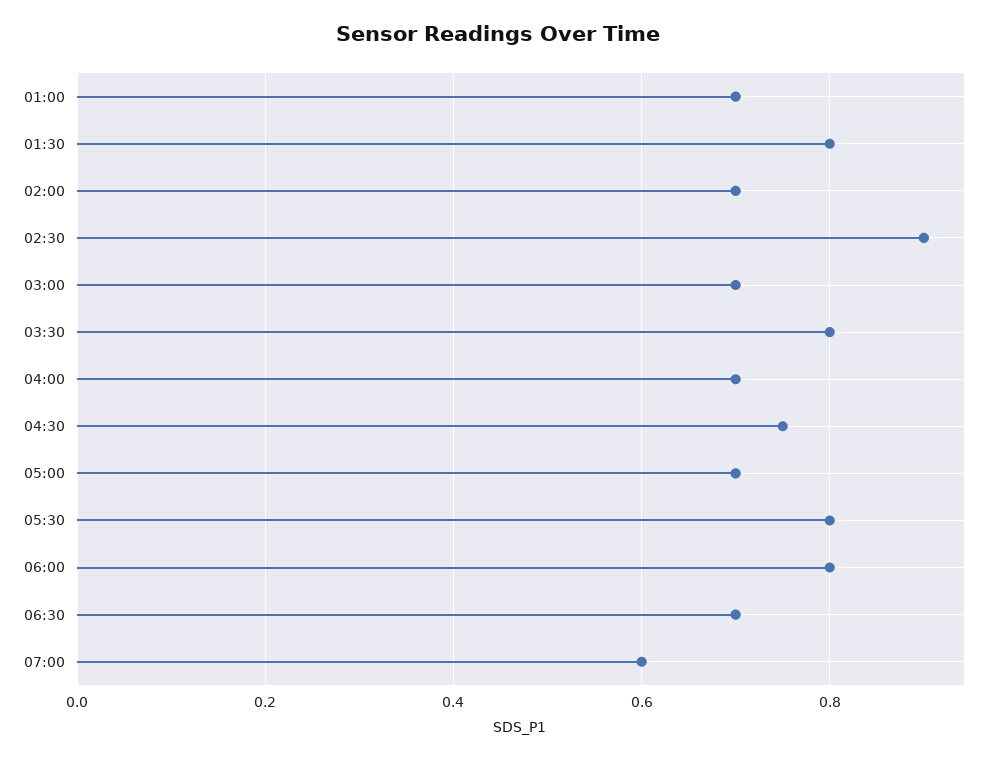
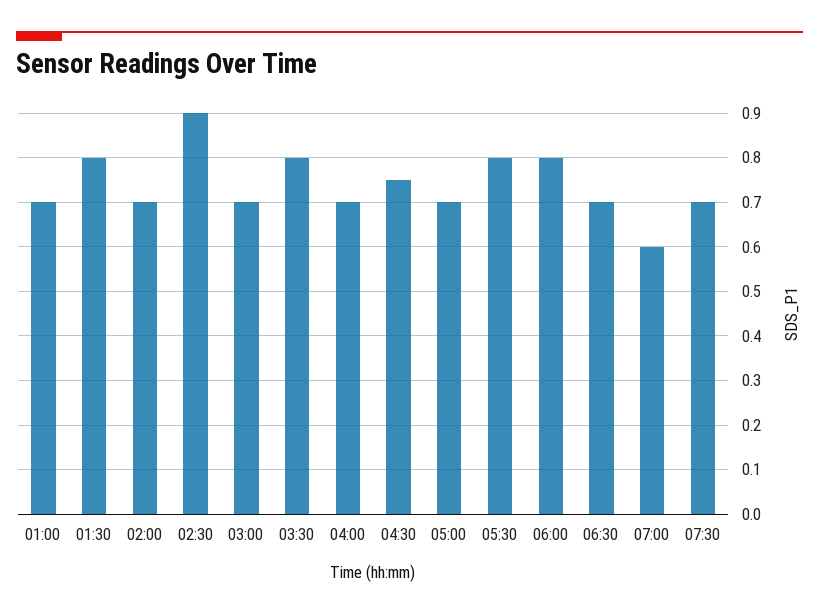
07:30: none -> 0.7

